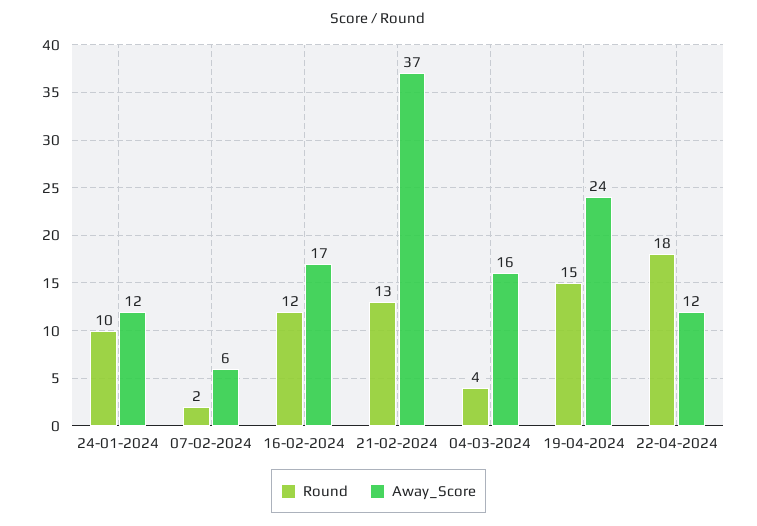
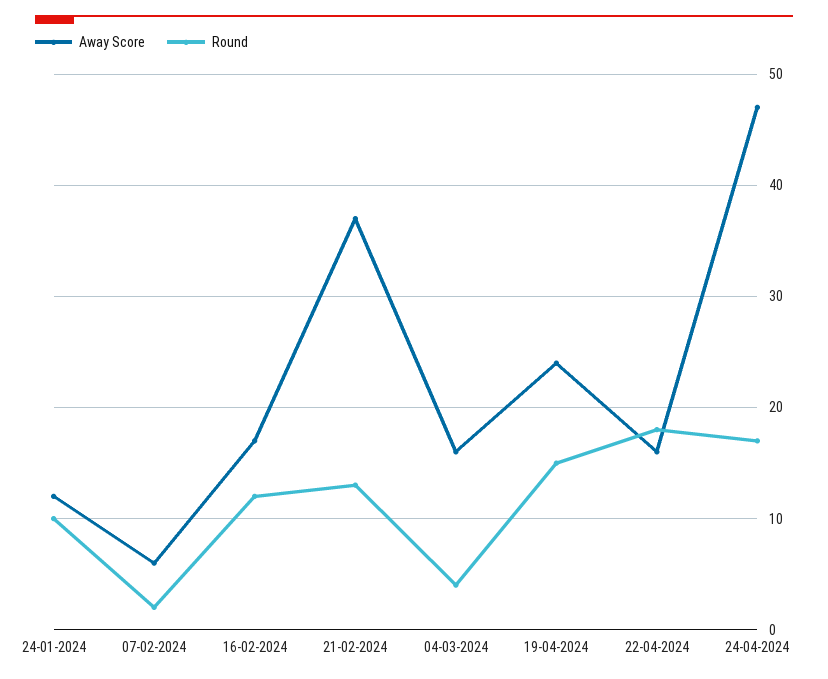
Away_Score, 22-04-2024: 12 -> 16
Away_Score, 24-04-2024: none -> 47
Round, 24-04-2024: none -> 17

